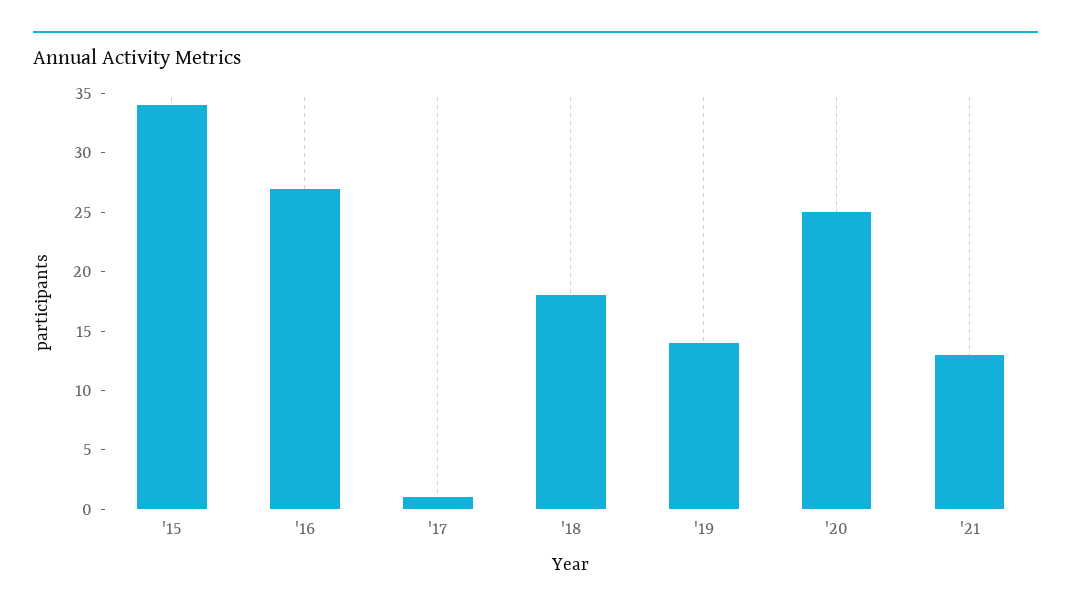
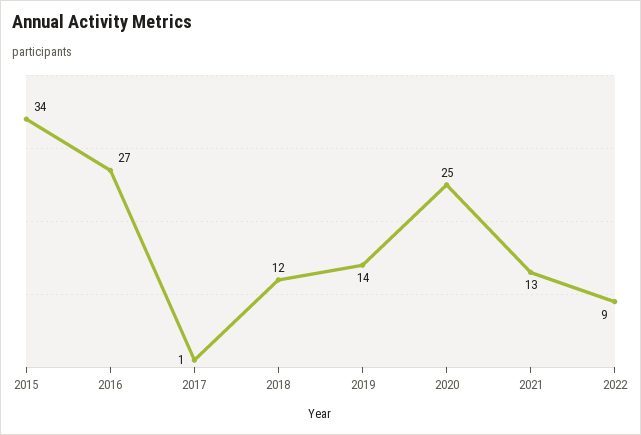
'18: 18 -> 12
2022: none -> 9

